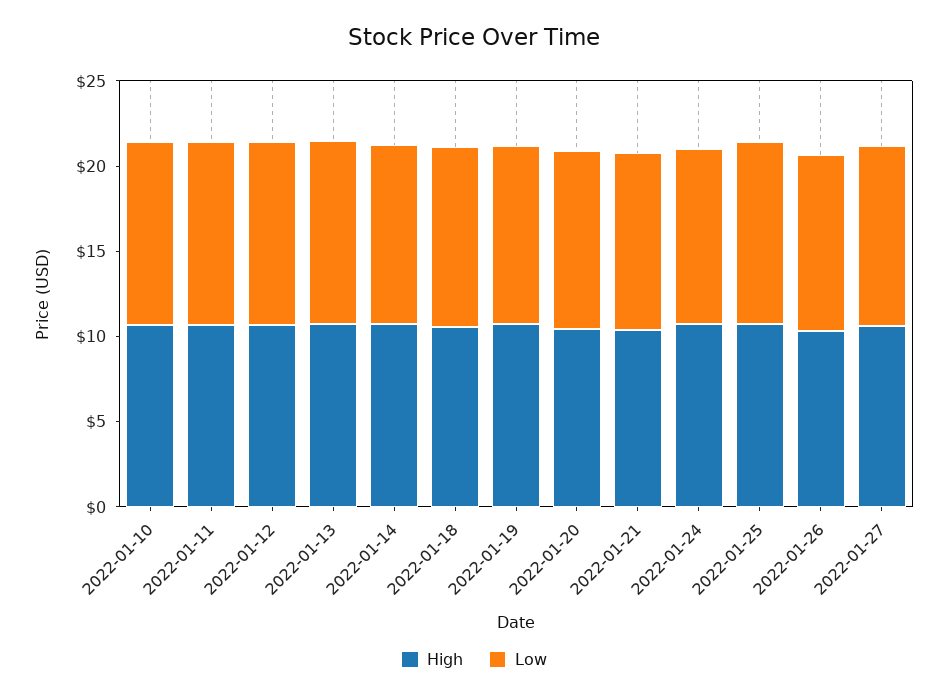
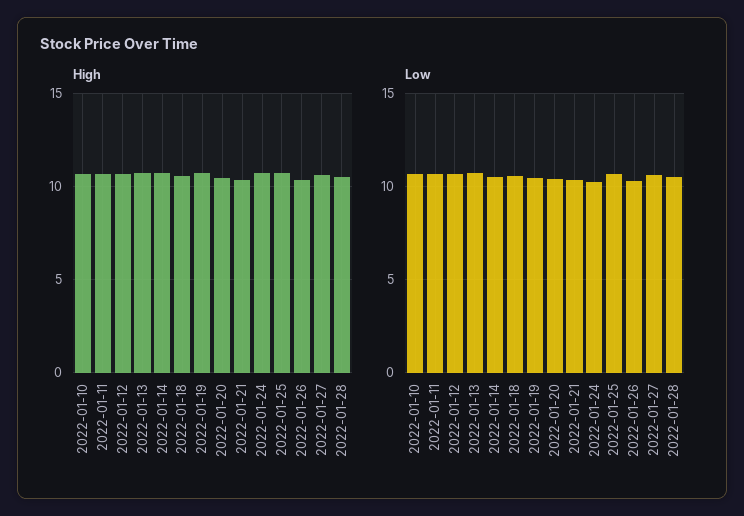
High, 2022-01-28: none -> 10.5
Low, 2022-01-28: none -> 10.5

